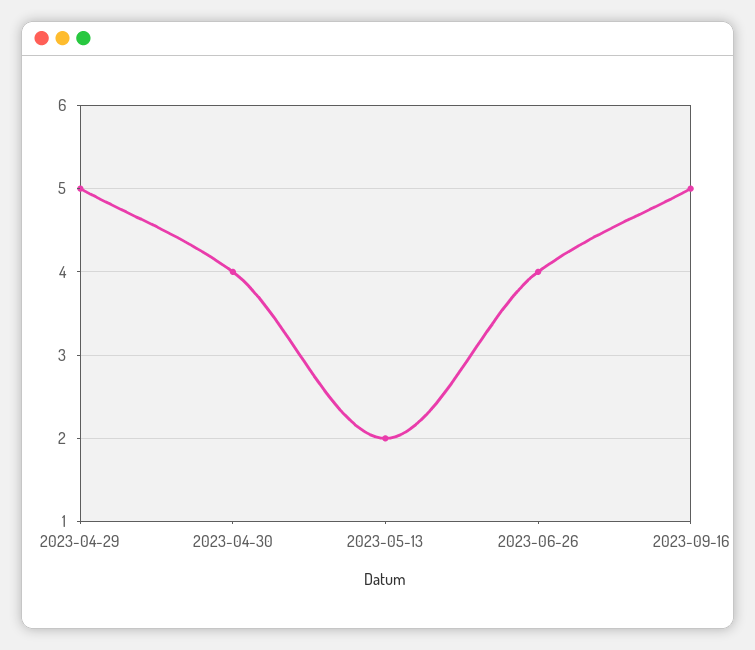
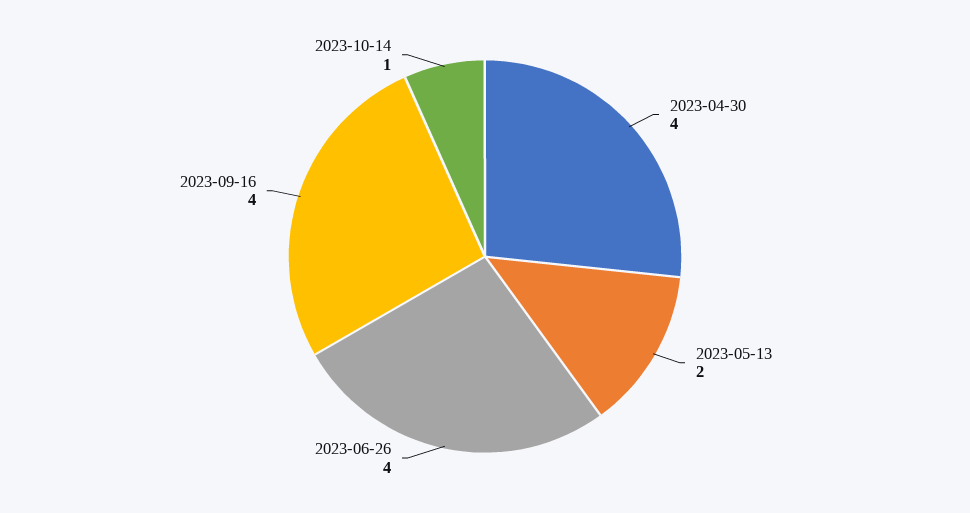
2023-04-29: 5 -> none
2023-09-16: 5 -> 4
2023-10-14: none -> 1

